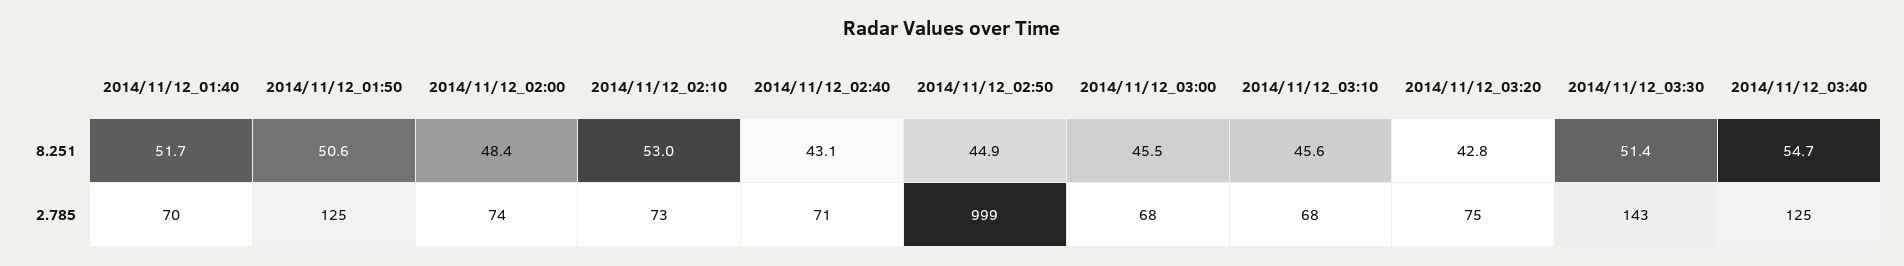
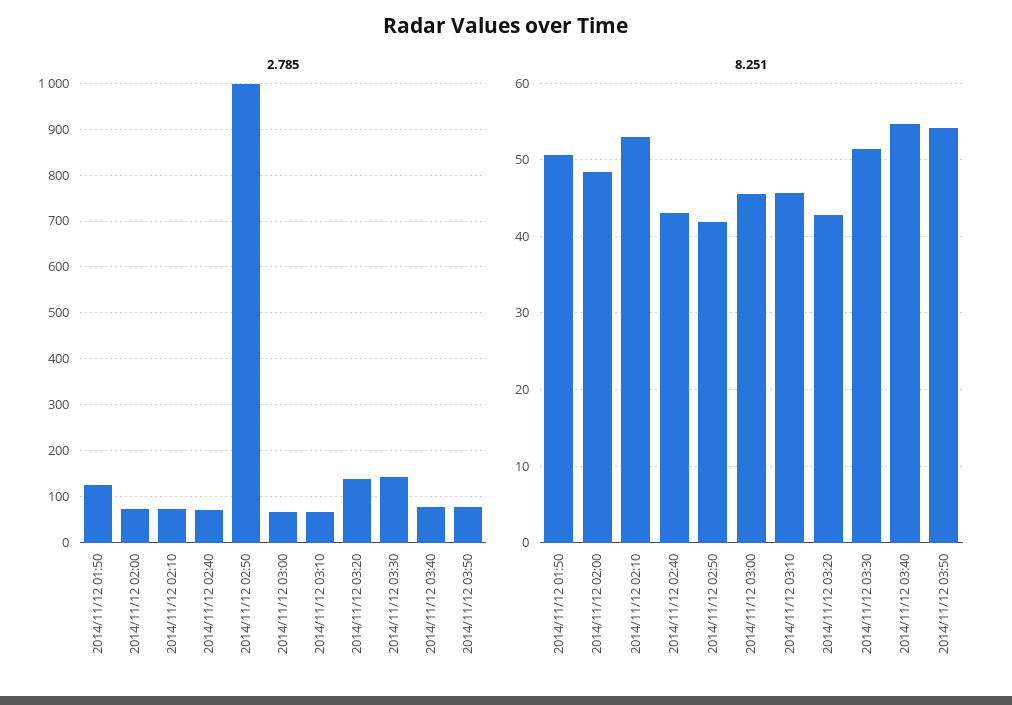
8.251, 2014/11/12_01:40: 51.7 -> none
8.251, 2014/11/12_02:50: 44.9 -> 42
2.785, 2014/11/12_01:40: 70 -> none
2.785, 2014/11/12_03:20: 75 -> 140
2.785, 2014/11/12_03:40: 125 -> 80
2.785, 2014/11/12 03:50: none -> 80
8.251, 2014/11/12 03:50: none -> 54

